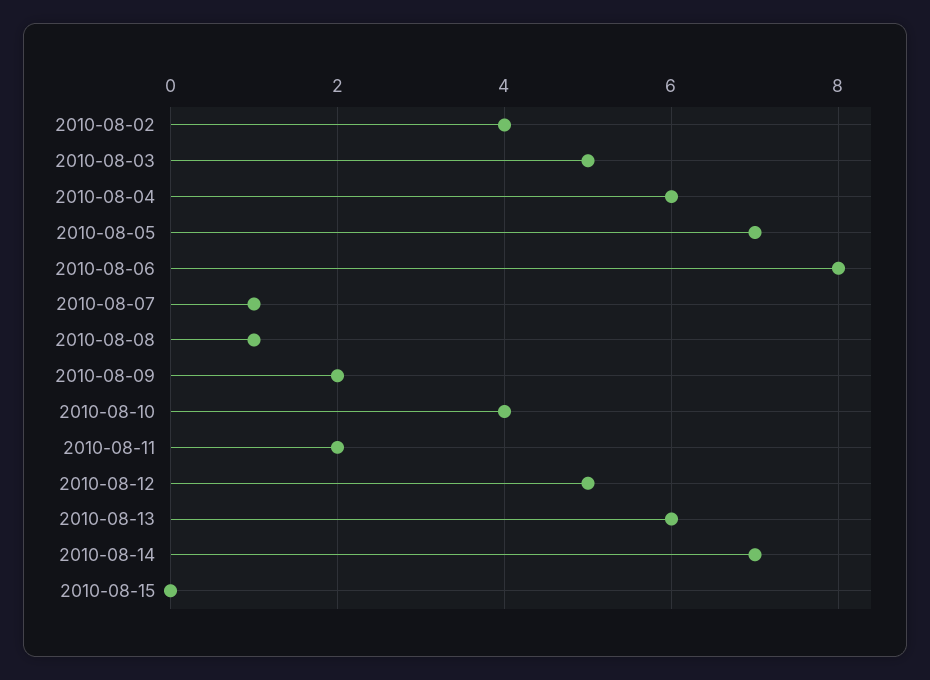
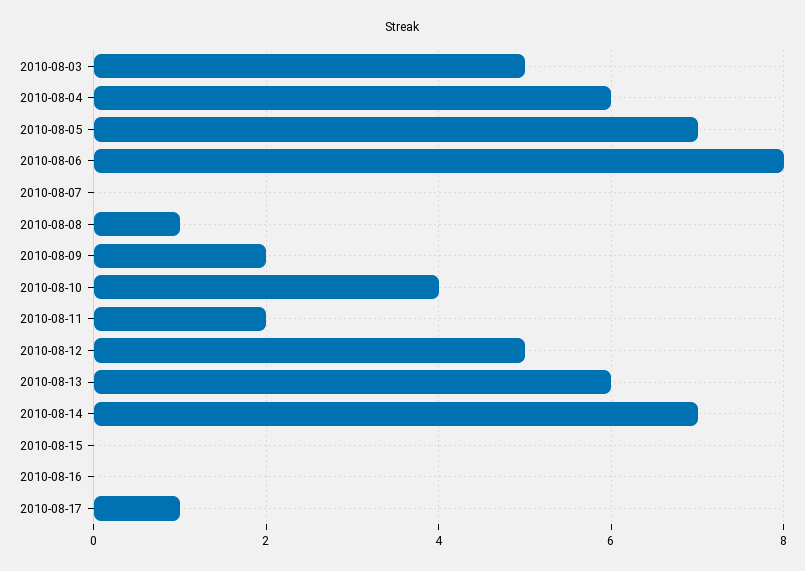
2010-08-02: 4 -> none
2010-08-07: 1 -> 0
2010-08-16: none -> 0
2010-08-17: none -> 1

